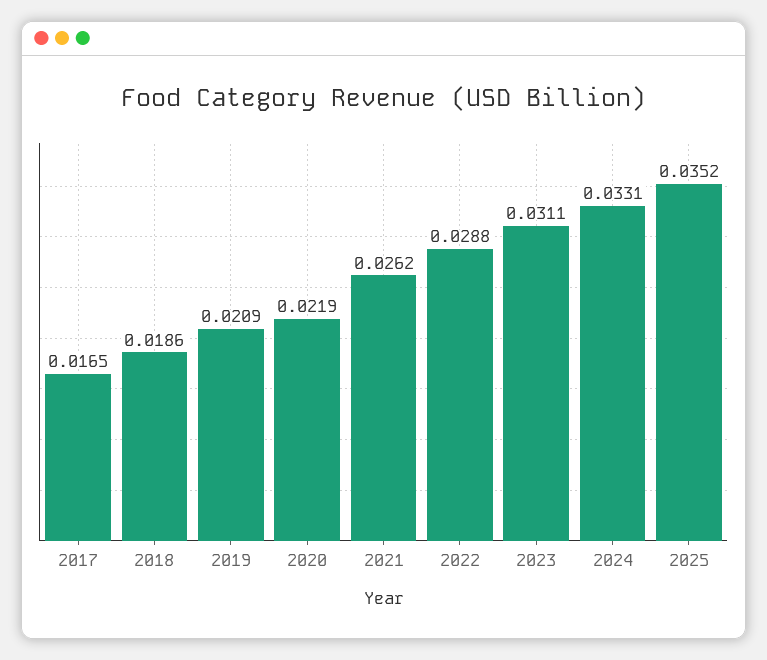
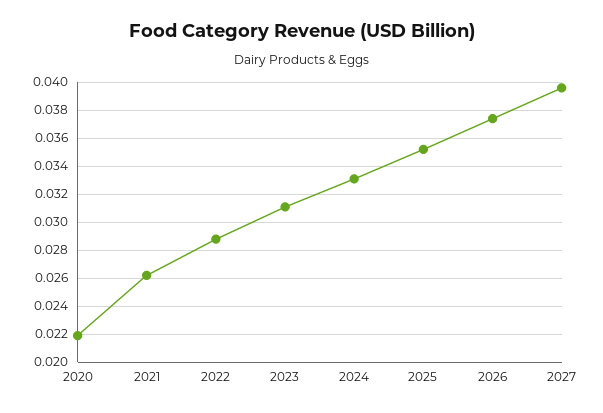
2017: 0.0165 -> none
2018: 0.0186 -> none
2019: 0.0209 -> none
2026: none -> 0.0375
2027: none -> 0.0395

